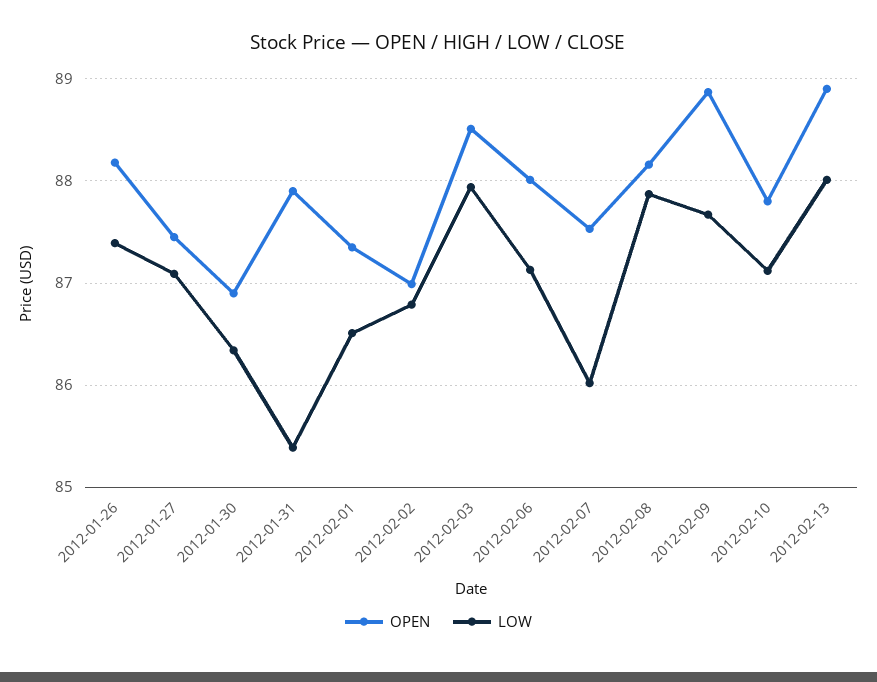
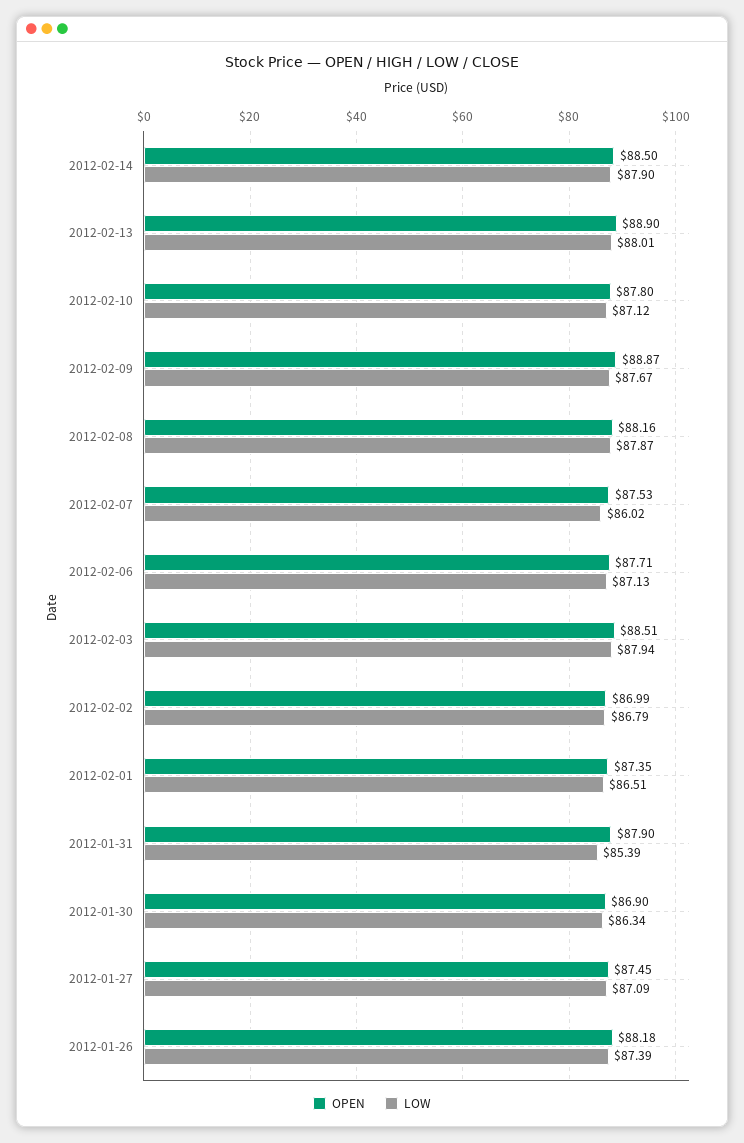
OPEN, 2012-02-06: 88 -> 87.71
OPEN, 2012-02-14: none -> 88.5
LOW, 2012-02-14: none -> 87.9

